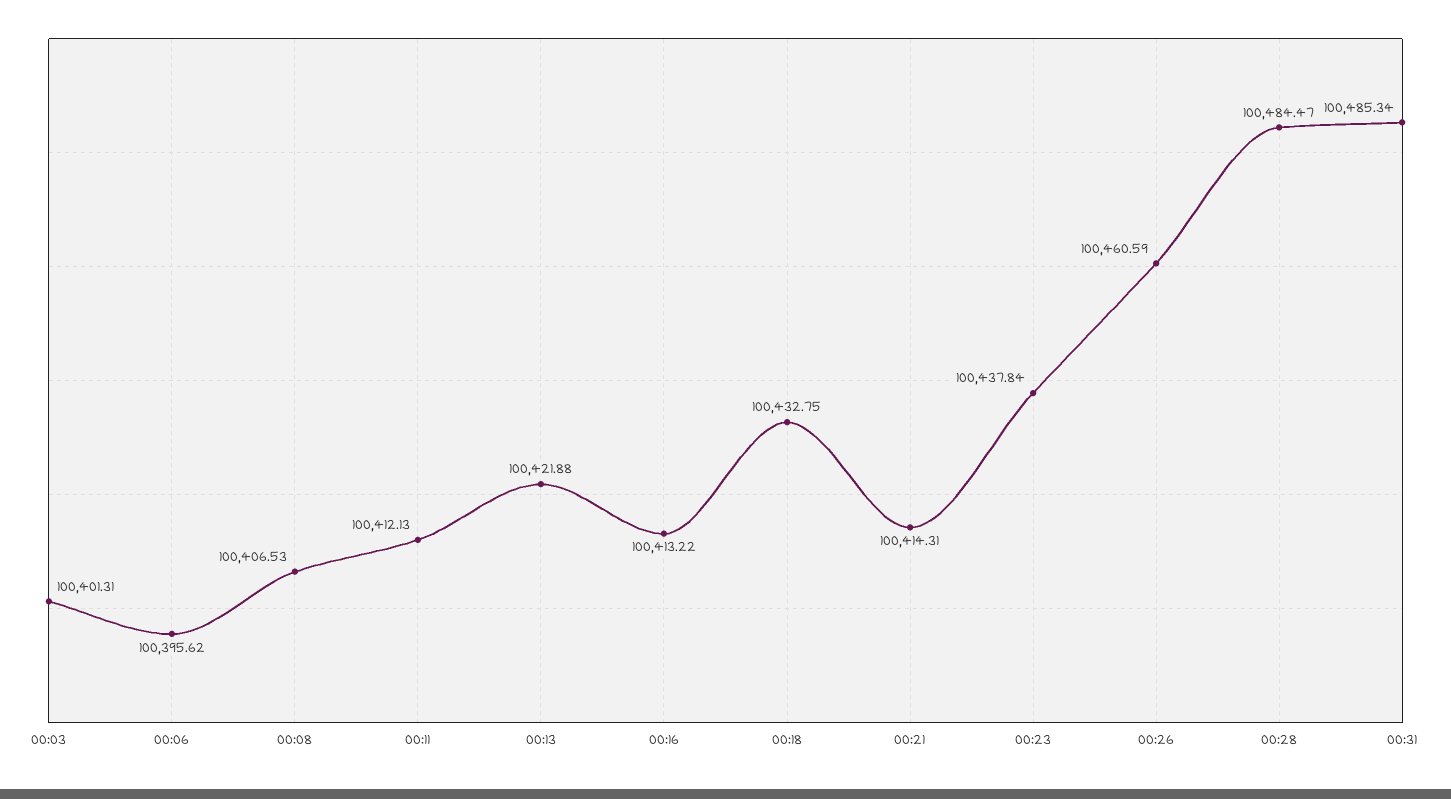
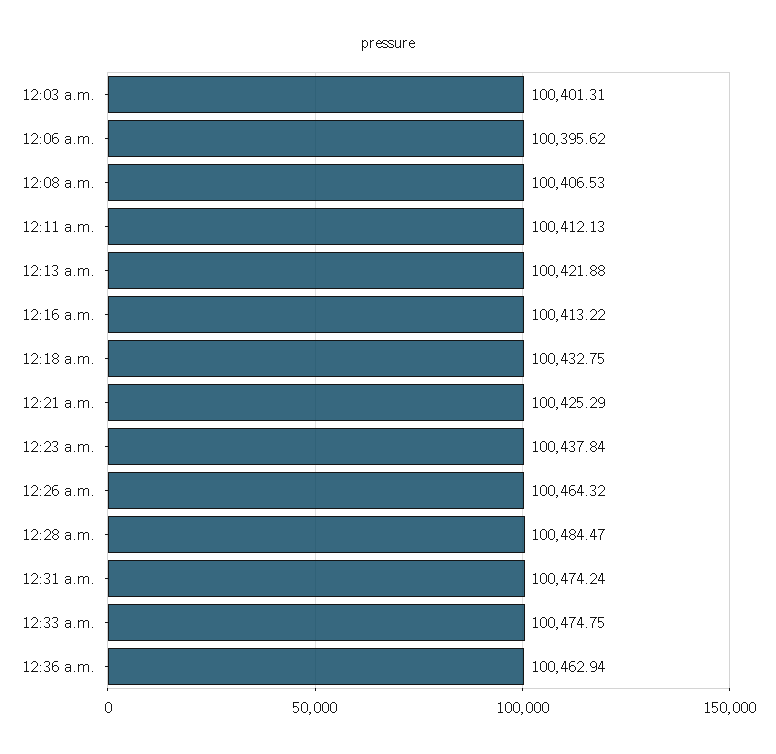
00:21: 100414.31 -> 100425.29
00:26: 100460.59 -> 100464.32
00:31: 100485.34 -> 100474.24
12:33 a.m.: none -> 100474.75
12:36 a.m.: none -> 100462.94

